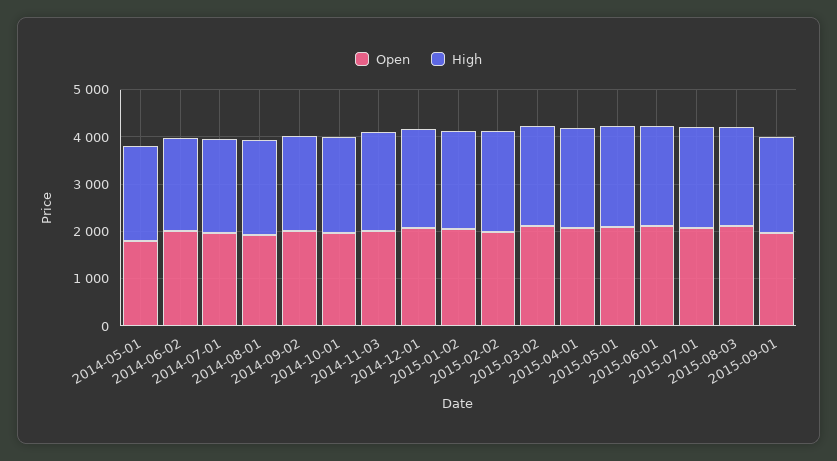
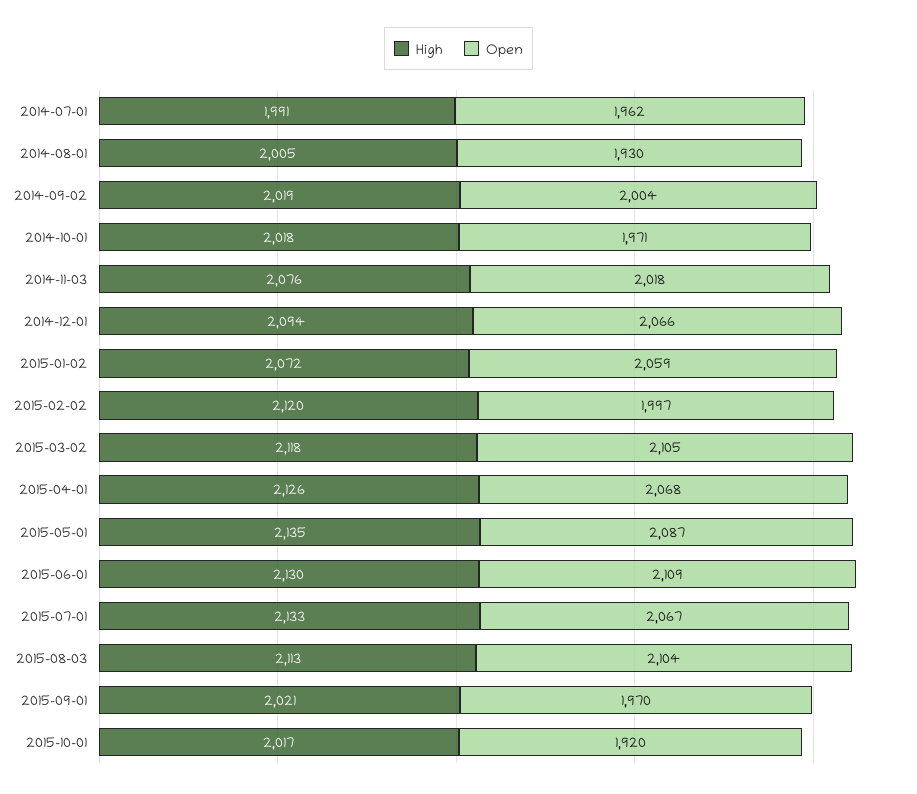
Open, 2014-05-01: 1800 -> none
High, 2014-05-01: 2000 -> none
Open, 2014-06-02: 2000 -> none
High, 2014-06-02: 2000 -> none
High, 2015-10-01: none -> 2017
Open, 2015-10-01: none -> 1920

